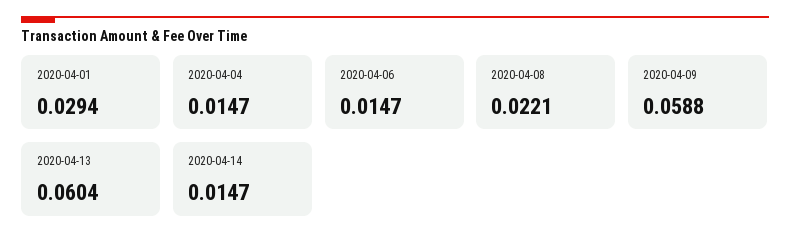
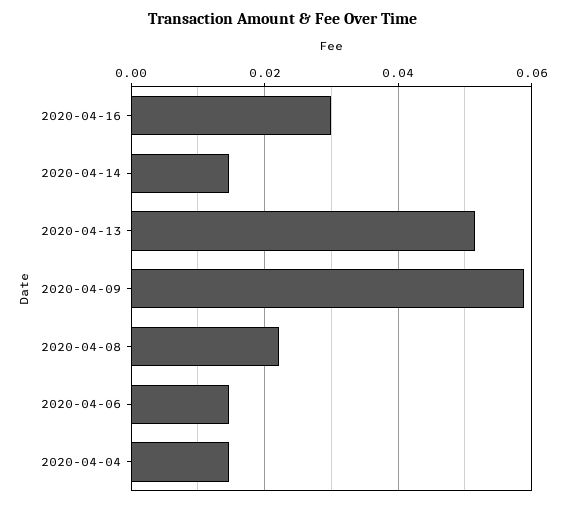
2020-04-01: 0.0294 -> none
2020-04-13: 0.0604 -> 0.052
2020-04-16: none -> 0.03

